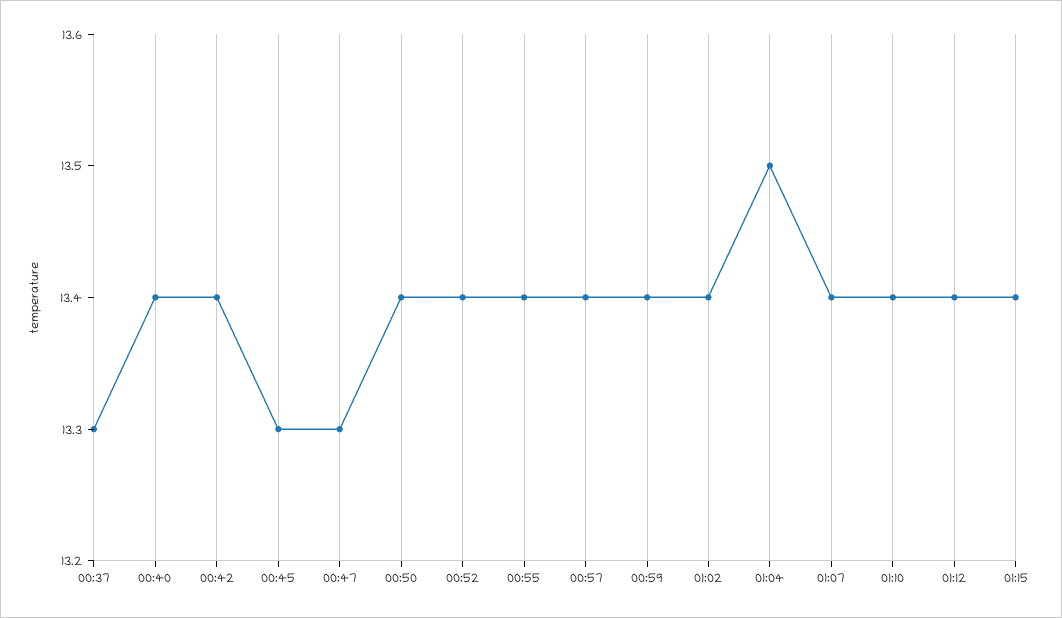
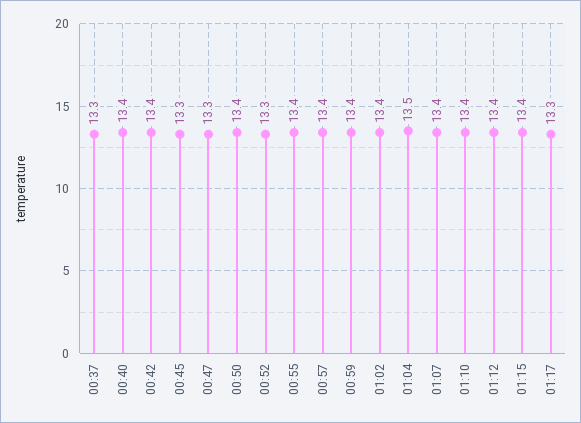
00:52: 13.4 -> 13.3
01:17: none -> 13.3

